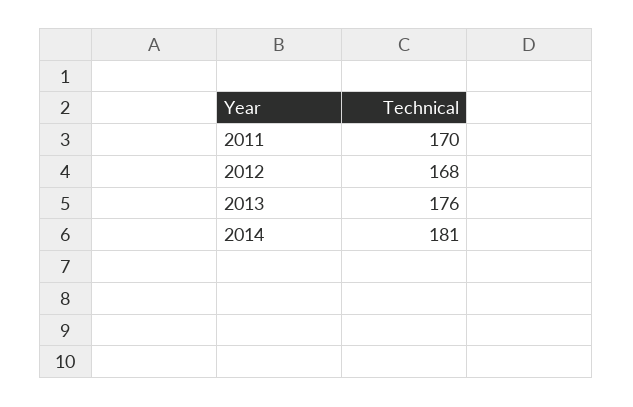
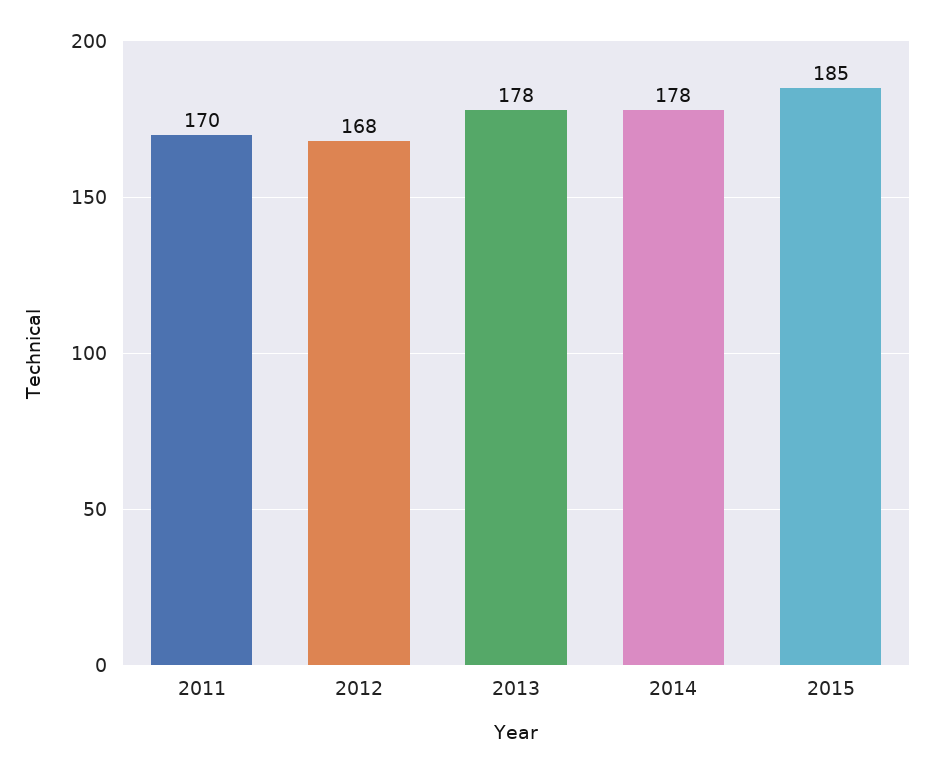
2013: 176 -> 178
2014: 181 -> 178
2015: none -> 185

